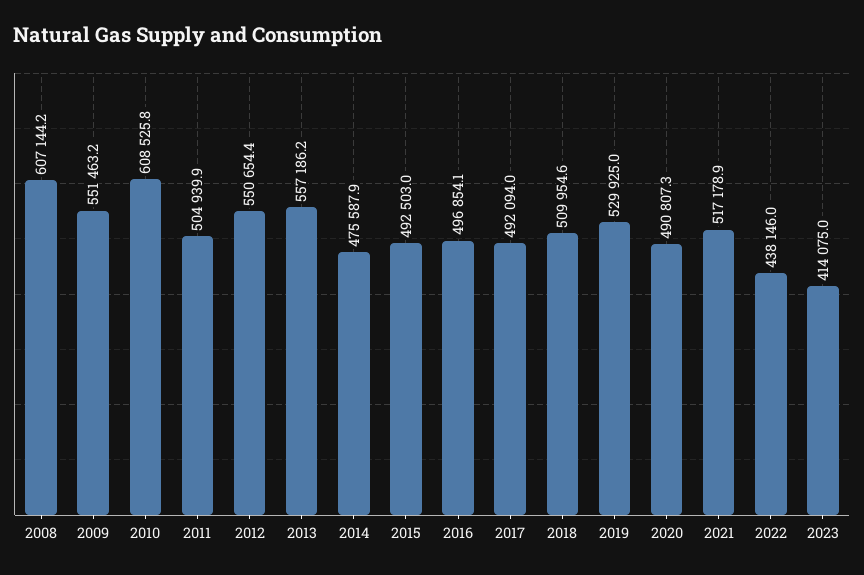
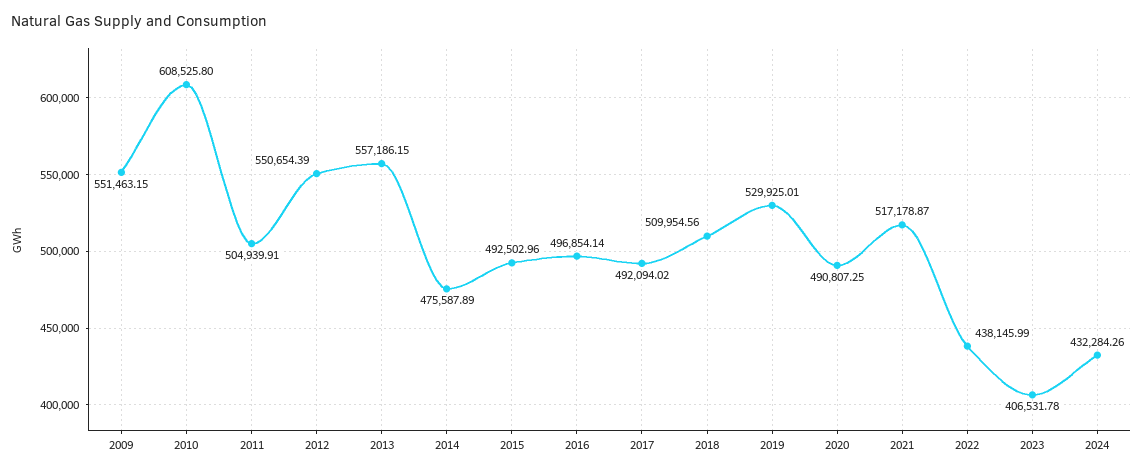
2008: 607144.2 -> none
2023: 414075 -> 406531.78
2024: none -> 432284.26

